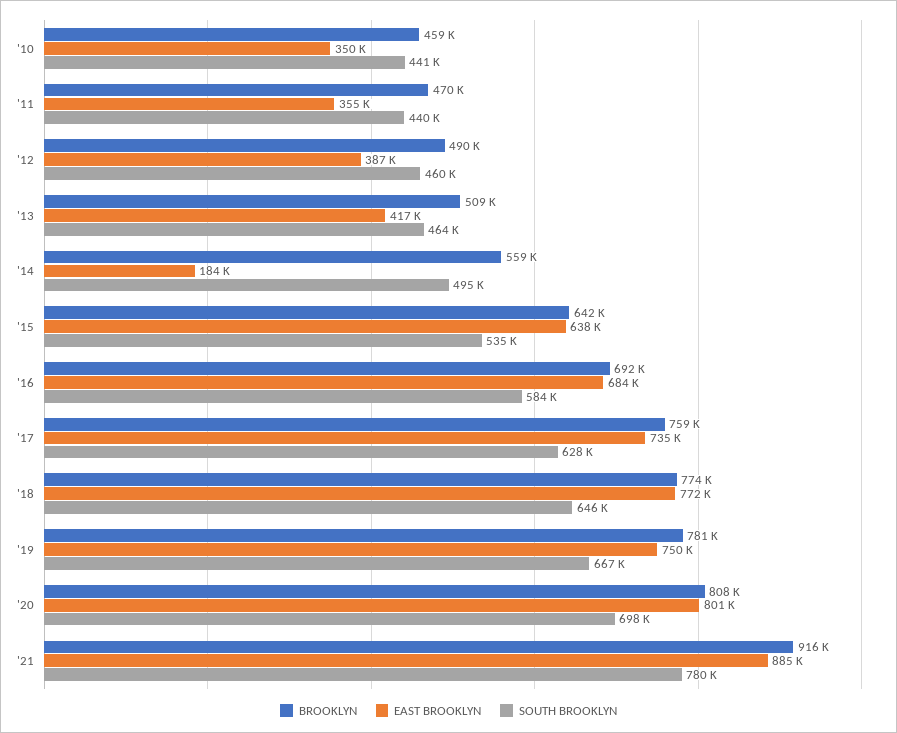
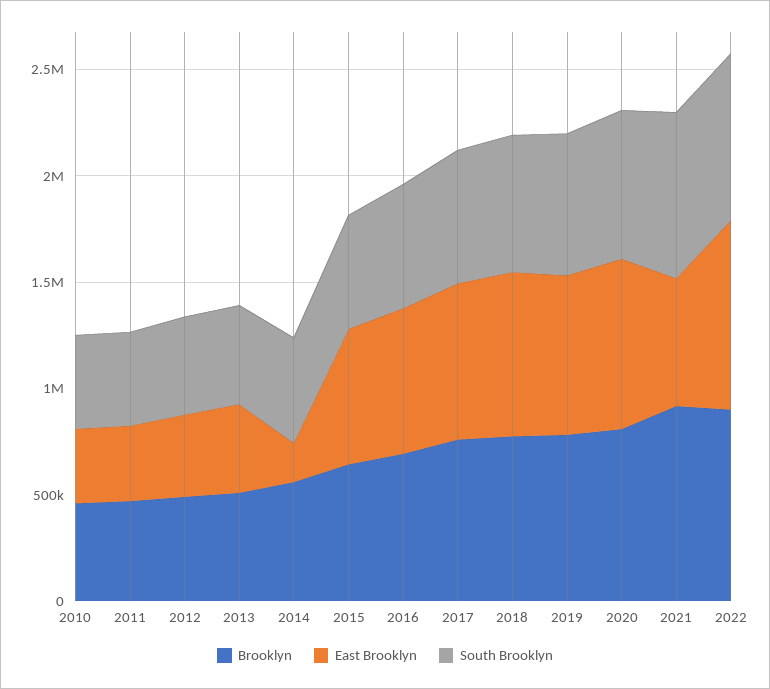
EAST BROOKLYN, '21: 885000 -> 600000
BROOKLYN, 2022: none -> 900000
EAST BROOKLYN, 2022: none -> 900000
SOUTH BROOKLYN, 2022: none -> 800000

